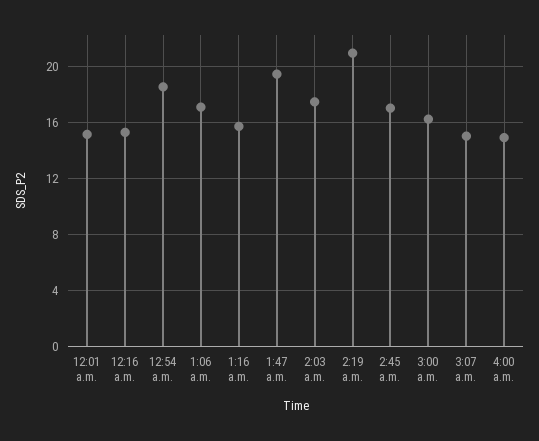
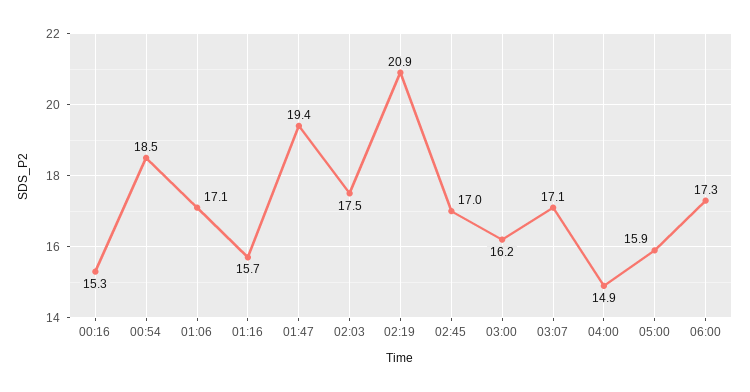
12:01 a.m.: 15 -> none
3:07 a.m.: 15 -> 17.1
05:00: none -> 15.9
06:00: none -> 17.3

